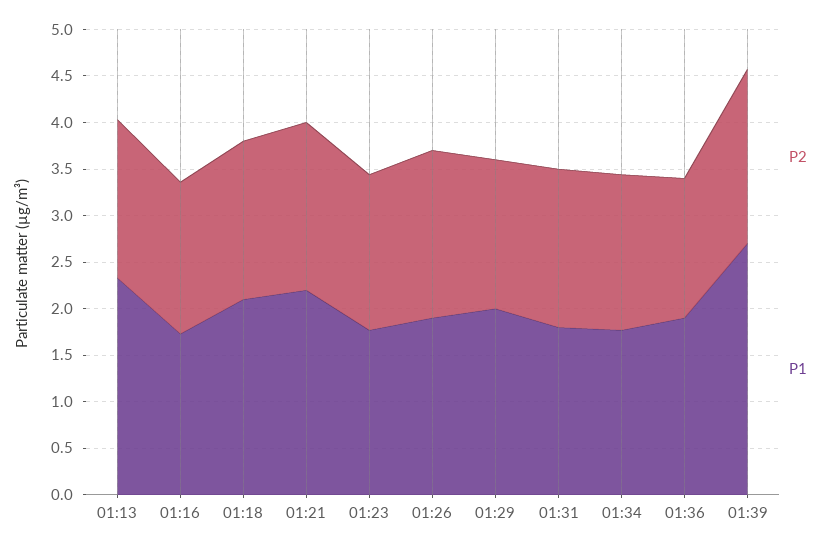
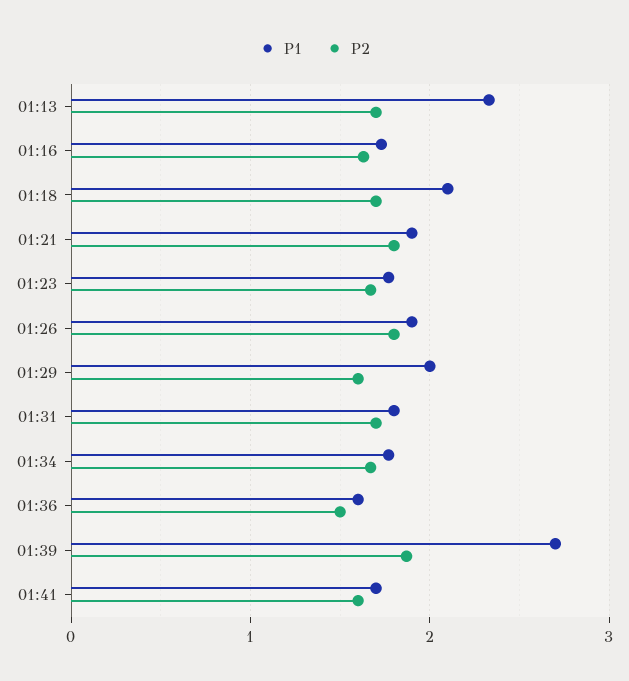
P1, 01:21: 2.2 -> 1.9
P1, 01:36: 1.9 -> 1.6
P1, 01:41: none -> 1.7
P2, 01:41: none -> 1.6

